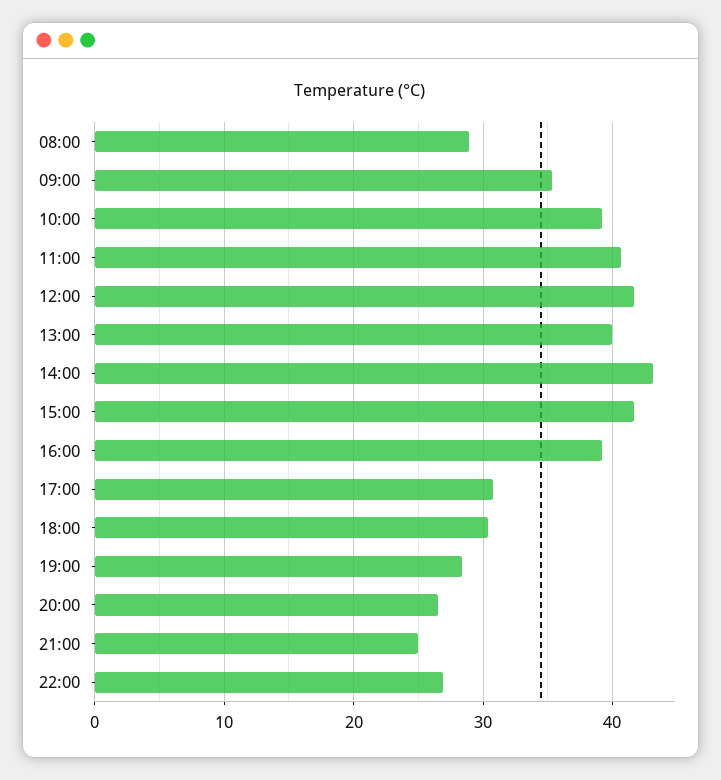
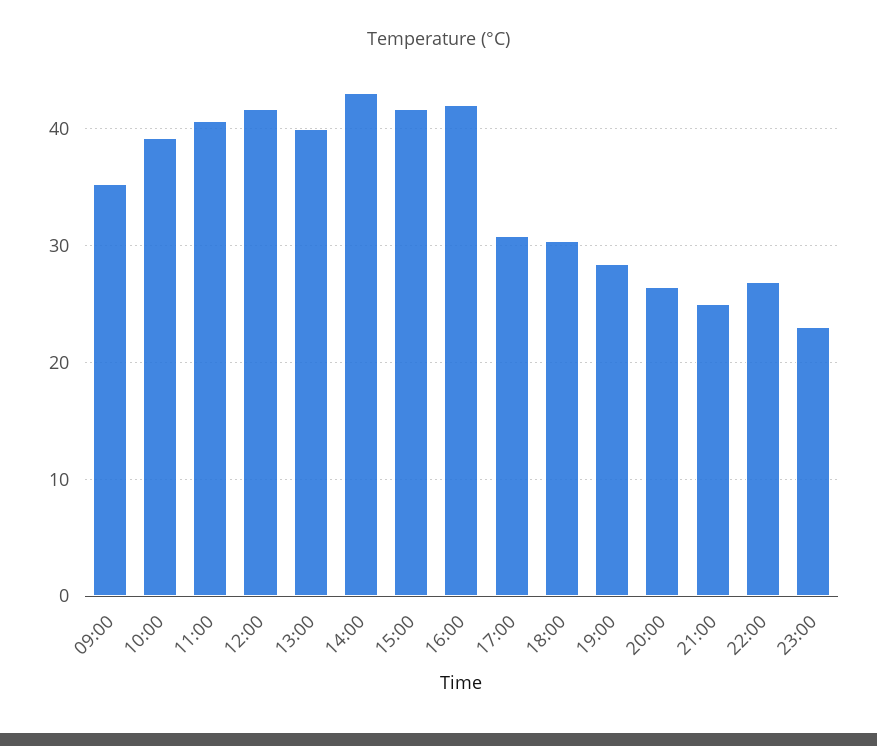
08:00: 29 -> none
16:00: 39 -> 42
23:00: none -> 23

